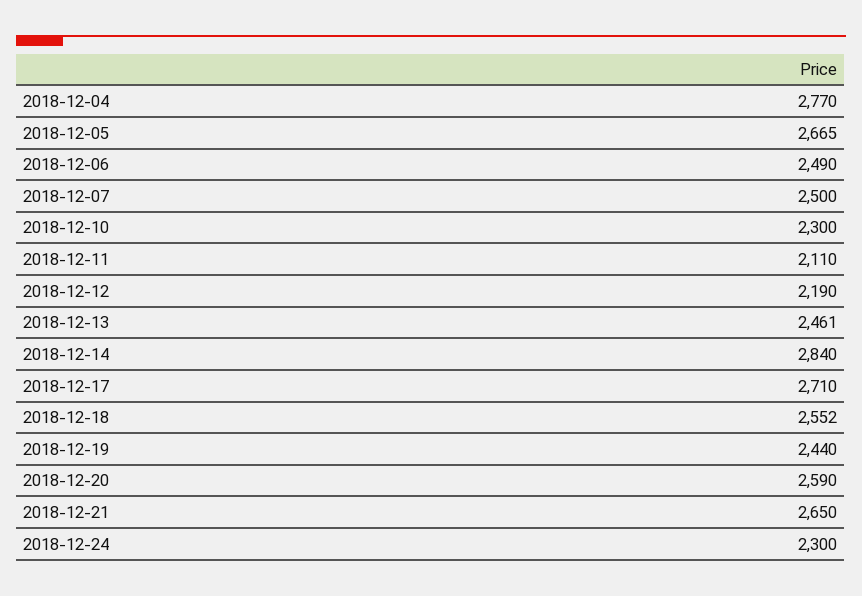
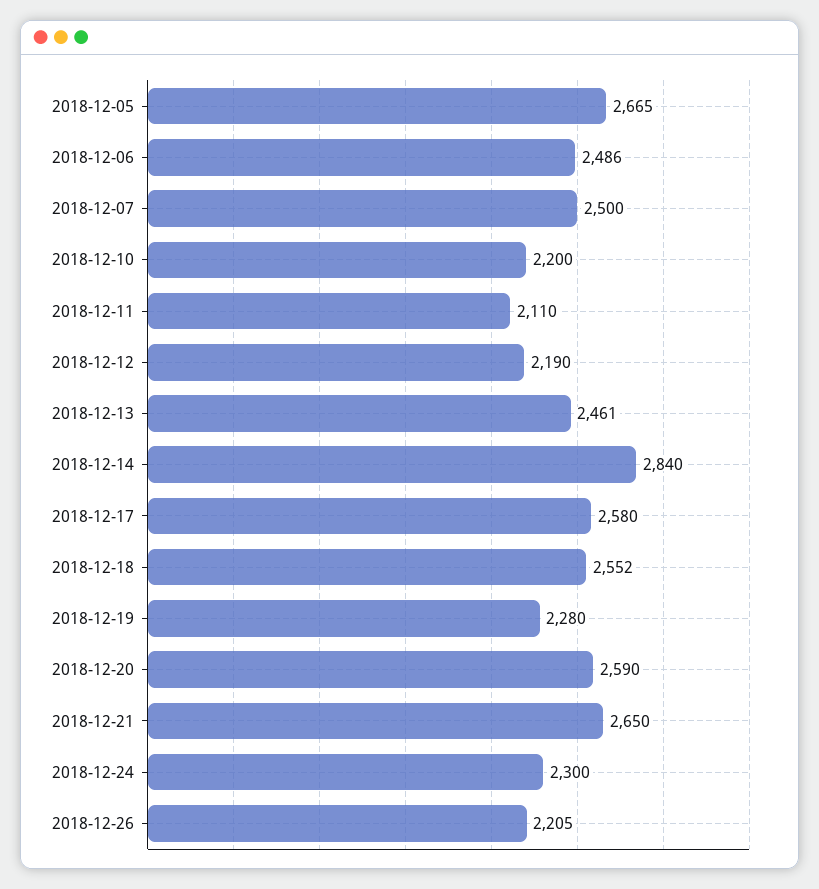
2018-12-04: 2770 -> none
2018-12-06: 2490 -> 2486
2018-12-10: 2300 -> 2200
2018-12-17: 2710 -> 2580
2018-12-19: 2440 -> 2280
2018-12-26: none -> 2205

